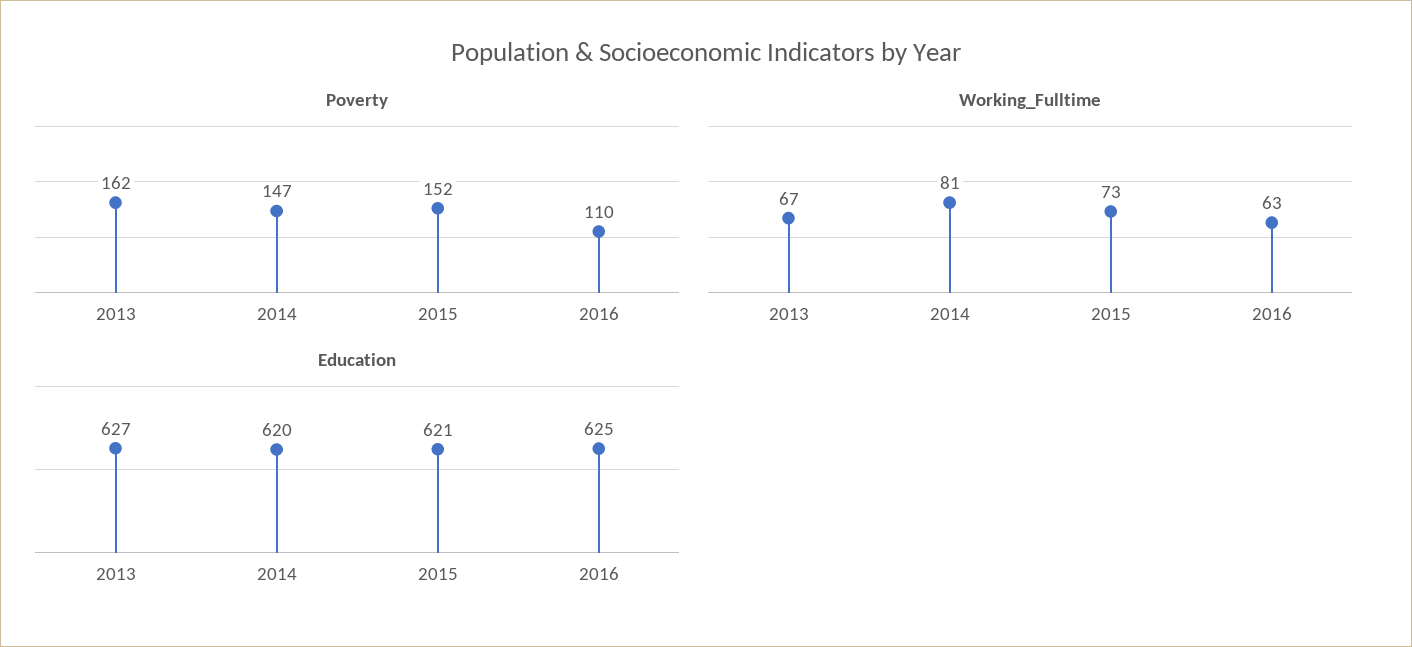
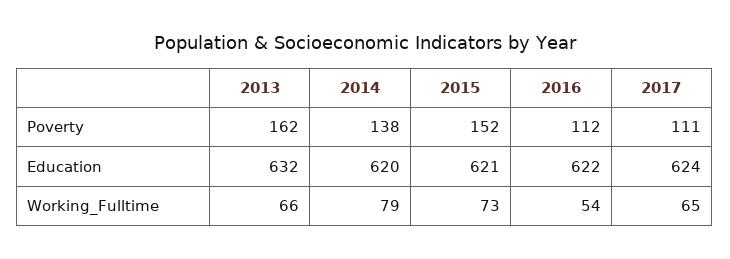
Poverty, 2014: 147 -> 138
Poverty, 2016: 110 -> 112
Working_Fulltime, 2013: 67 -> 66
Working_Fulltime, 2014: 81 -> 79
Working_Fulltime, 2016: 63 -> 54
Education, 2013: 627 -> 632
Education, 2016: 625 -> 622
Poverty, 2017: none -> 111
Education, 2017: none -> 624
Working_Fulltime, 2017: none -> 65

